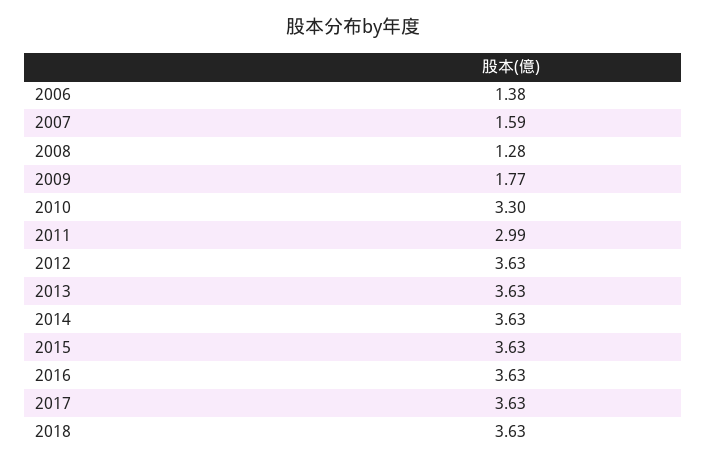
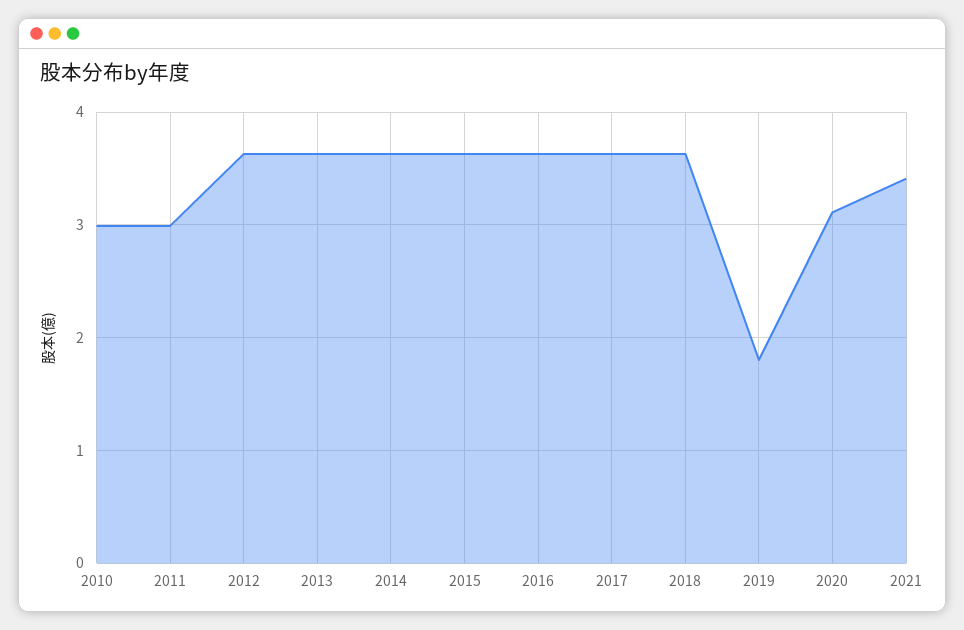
2006: 1.38 -> none
2007: 1.59 -> none
2008: 1.28 -> none
2009: 1.77 -> none
2010: 3.3 -> 3
2019: none -> 1.8
2020: none -> 3.1
2021: none -> 3.4

